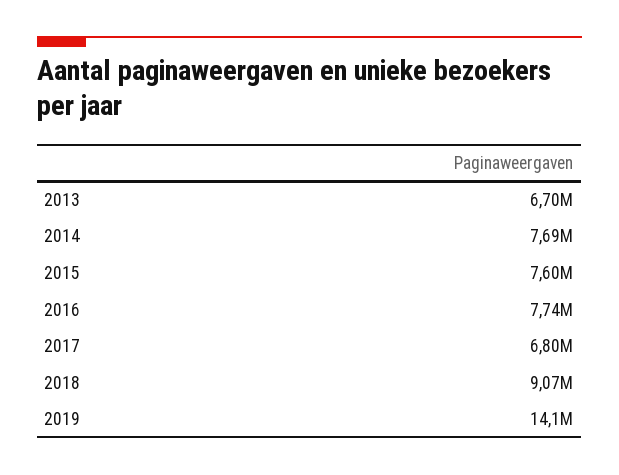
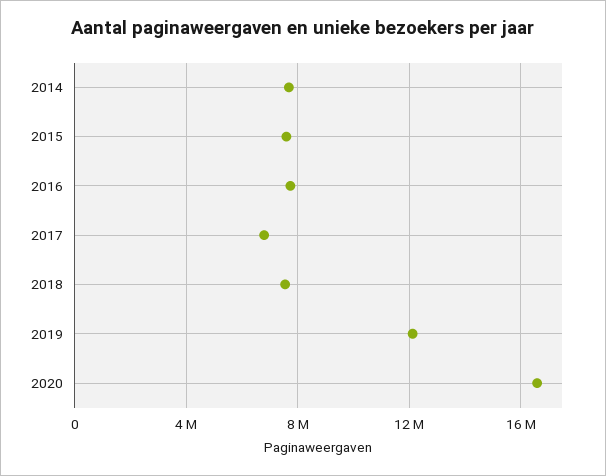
2013: 6700000 -> none
2018: 9070000 -> 7500000
2019: 14100000 -> 12000000
2020: none -> 16500000

